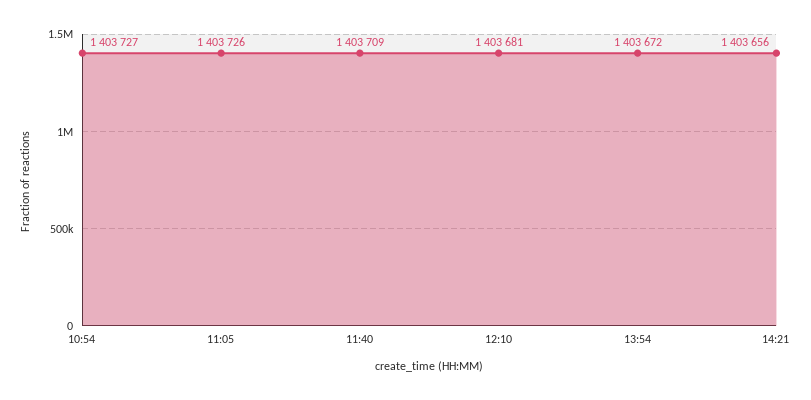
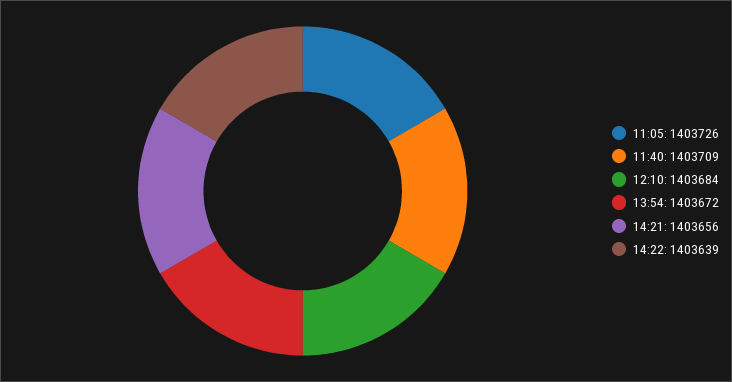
10:54: 1403727 -> none
12:10: 1403681 -> 1403684
14:22: none -> 1403639

